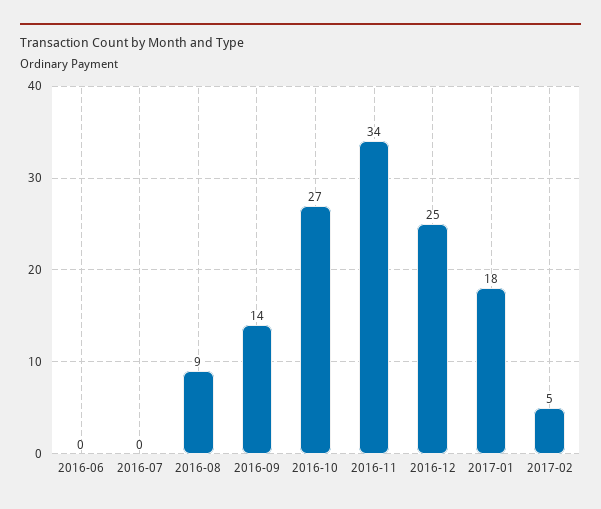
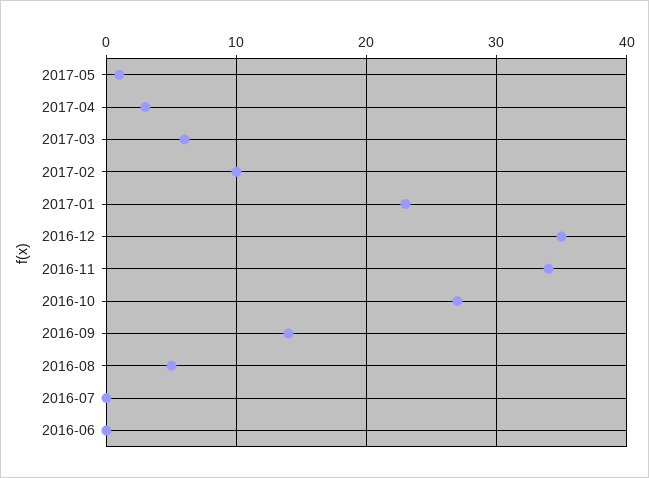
2016-08: 9 -> 5
2016-12: 25 -> 35
2017-01: 18 -> 23
2017-02: 5 -> 10
2017-05: none -> 1
2017-04: none -> 3
2017-03: none -> 6

